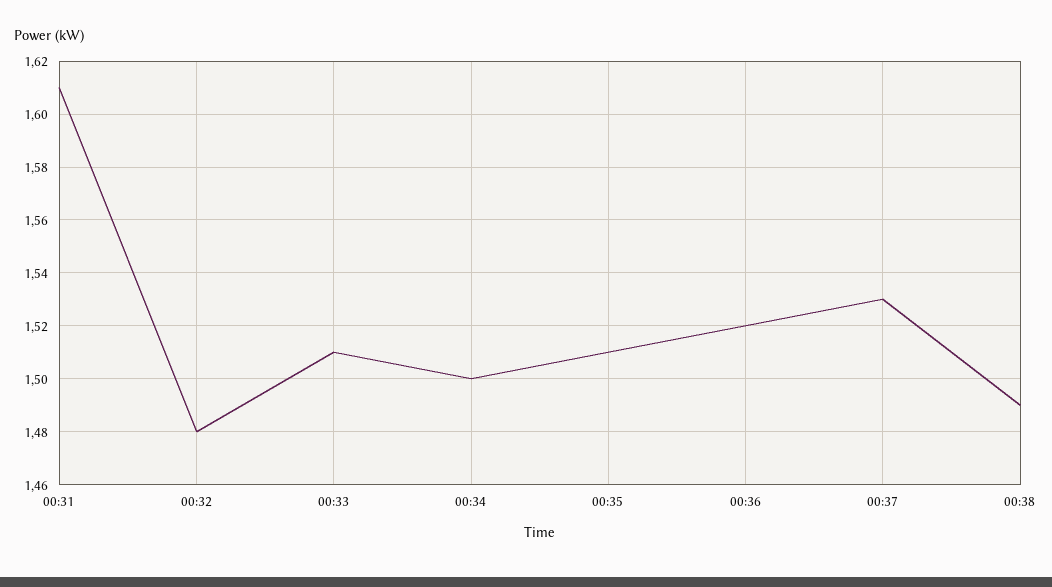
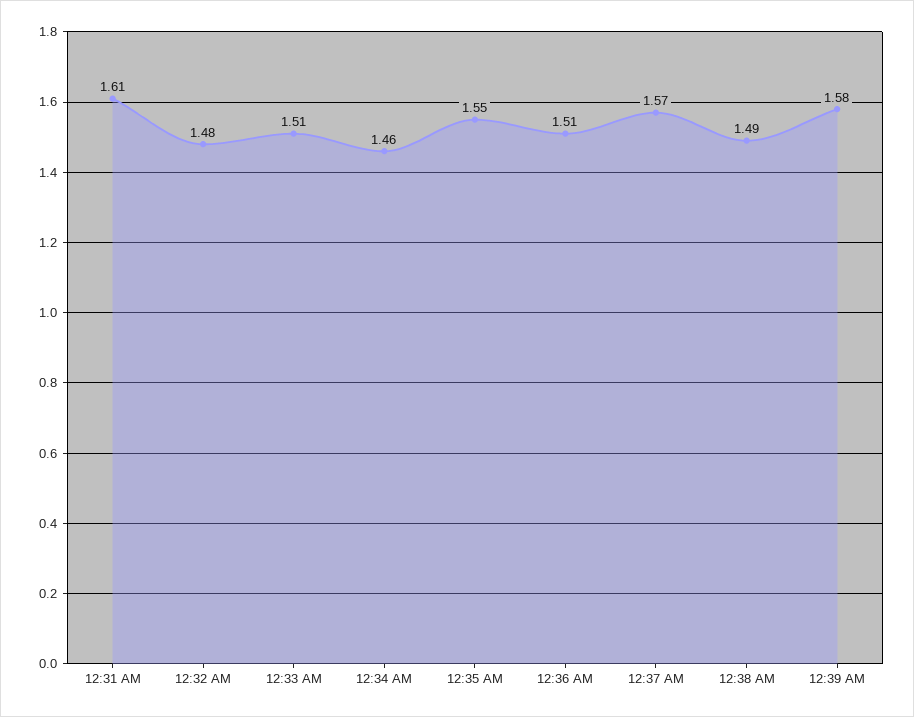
00:34: 1.5 -> 1.46
00:35: 1.51 -> 1.55
00:36: 1.52 -> 1.51
00:37: 1.53 -> 1.57
12:39 AM: none -> 1.58

